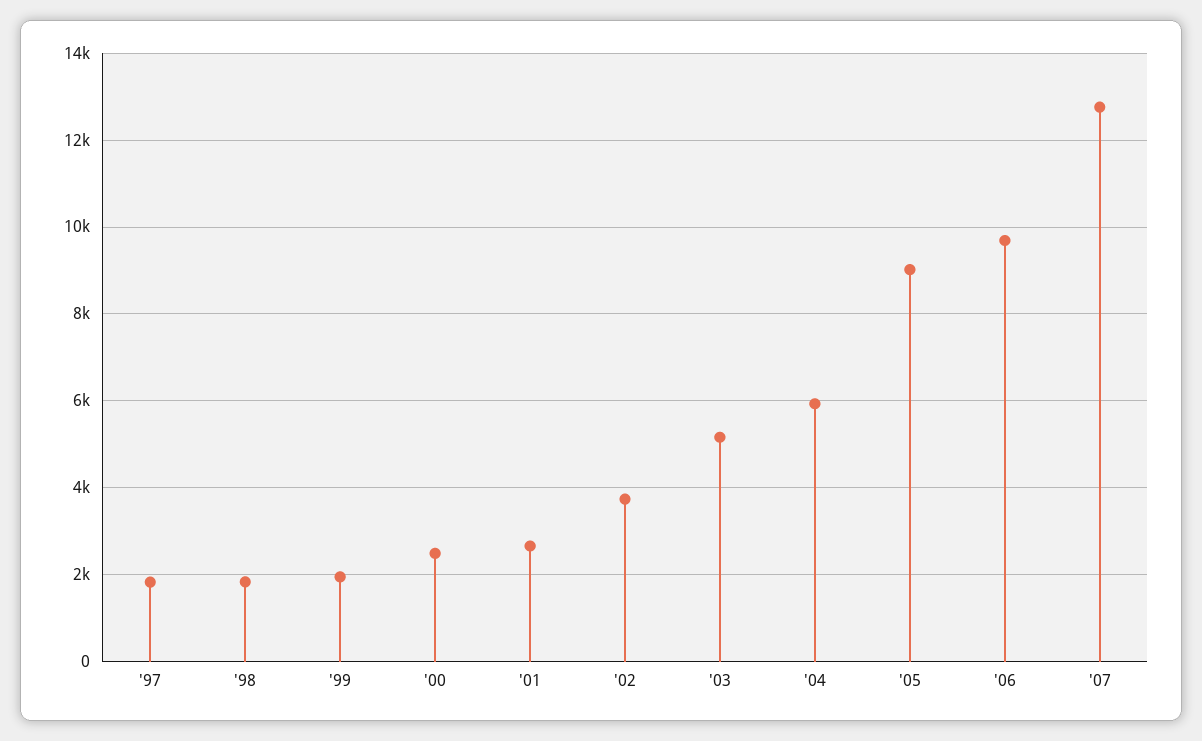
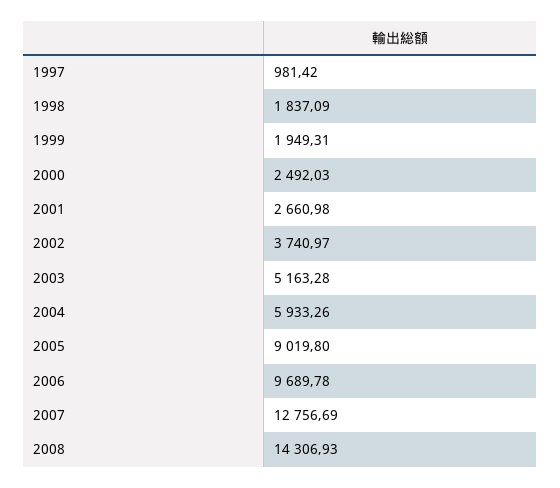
'97: 1800 -> 981.42
2008: none -> 14306.93

